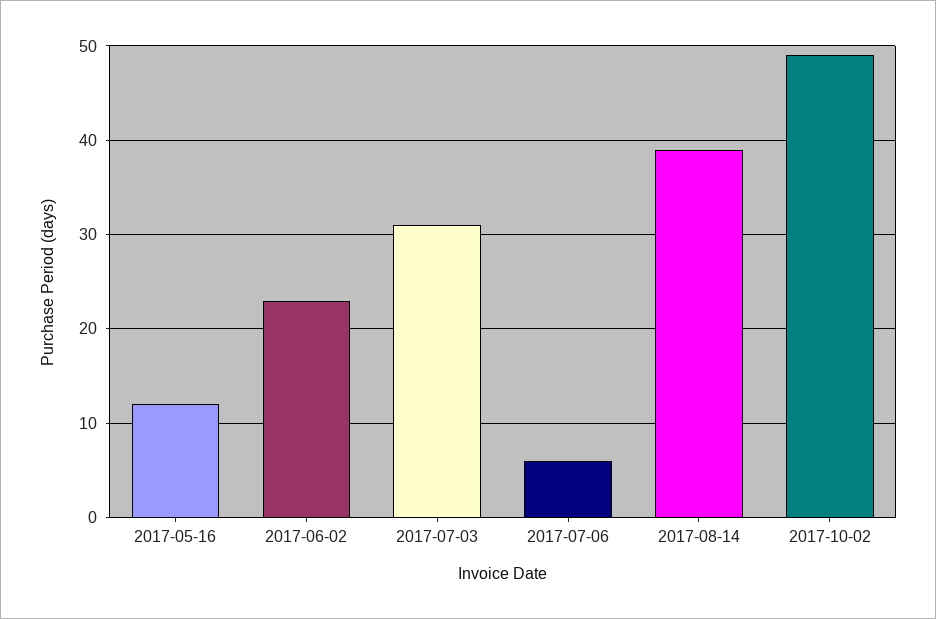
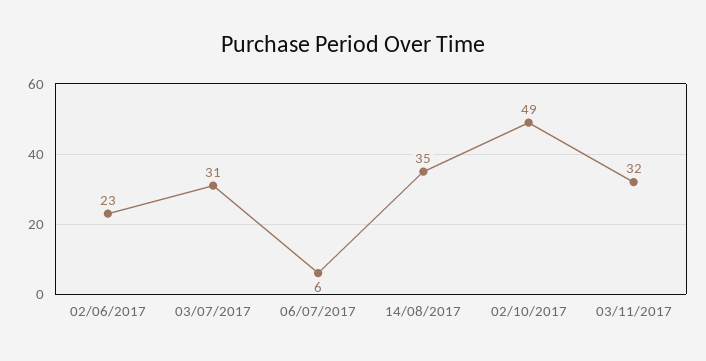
2017-05-16: 12 -> none
2017-08-14: 39 -> 35
03/11/2017: none -> 32

